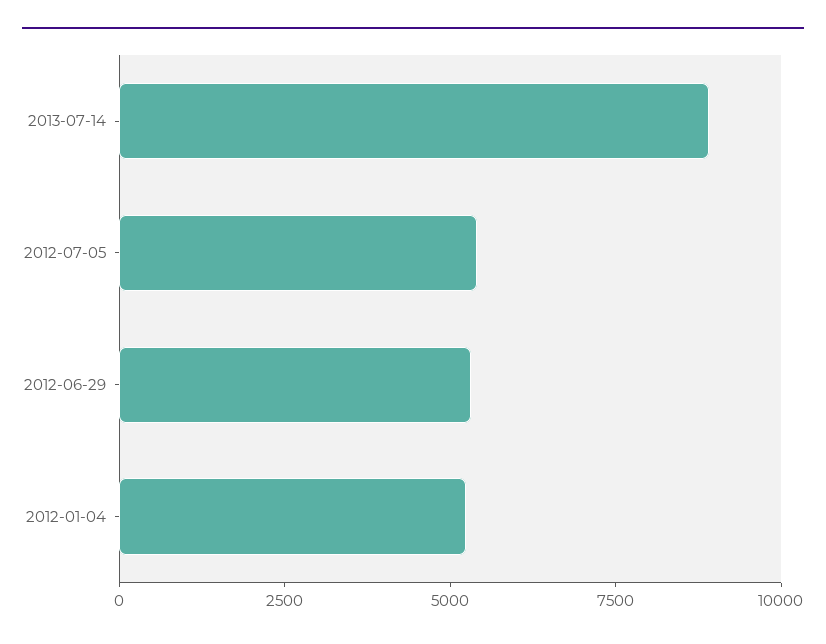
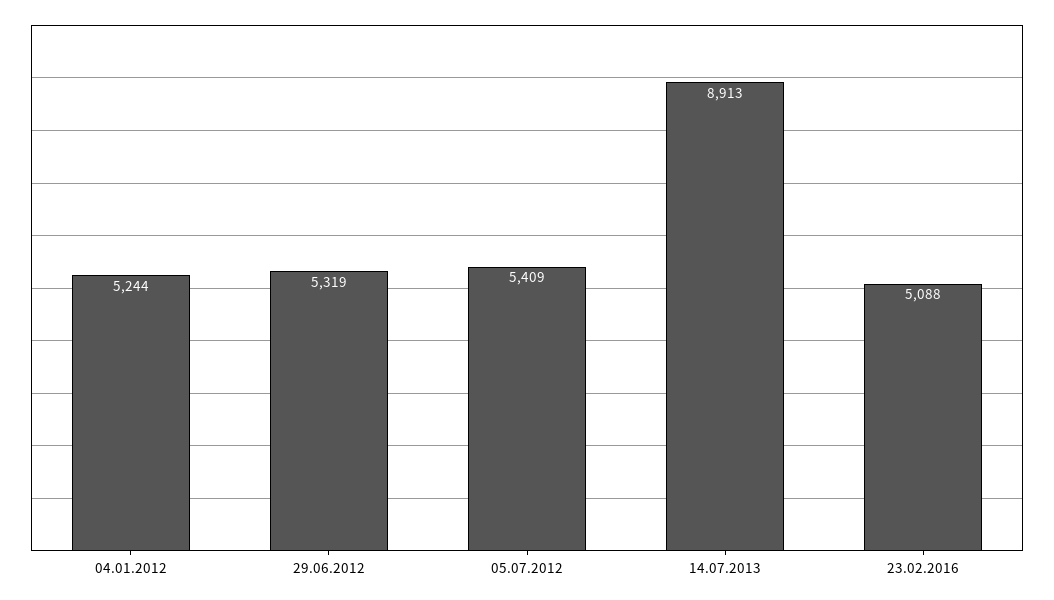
23.02.2016: none -> 5088

